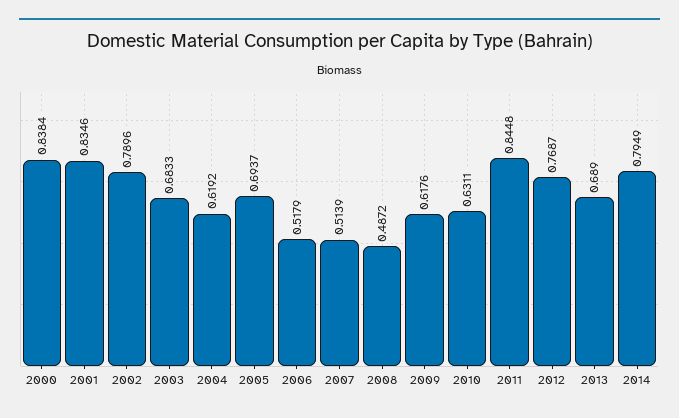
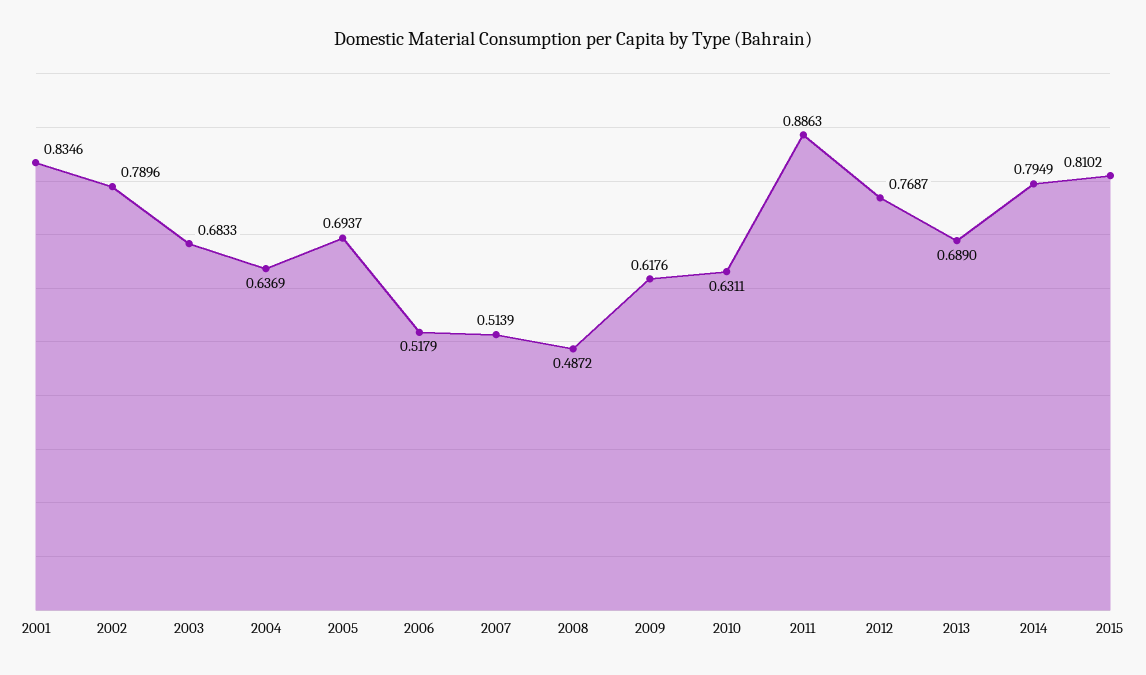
2000: 0.8384 -> none
2004: 0.6192 -> 0.6369
2011: 0.8448 -> 0.8863
2015: none -> 0.8102

